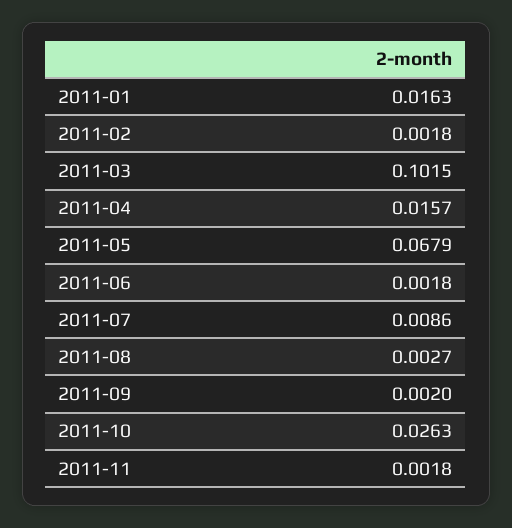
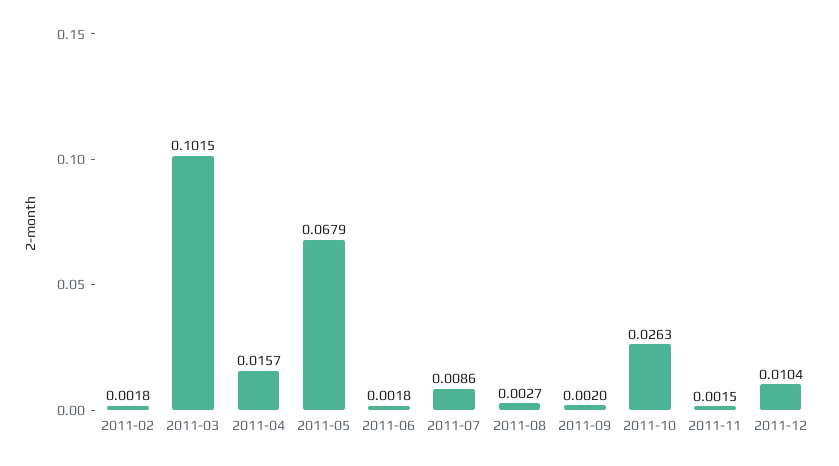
2011-01: 0.0163 -> none
2011-11: 0.0018 -> 0.0015
2011-12: none -> 0.0104

